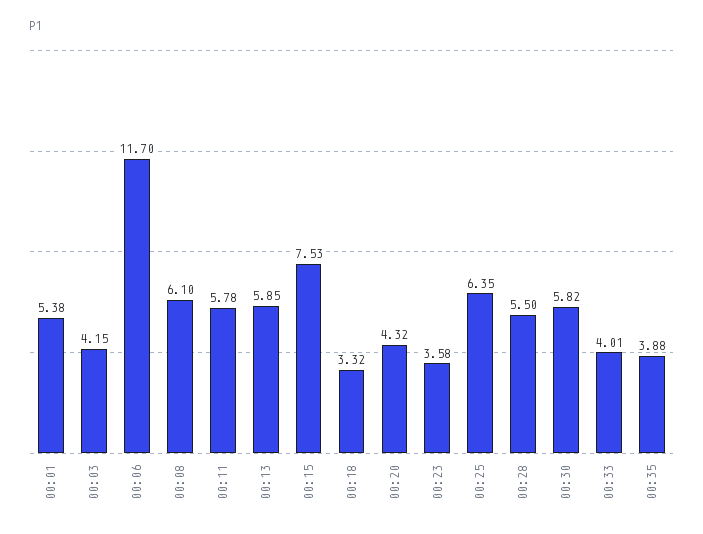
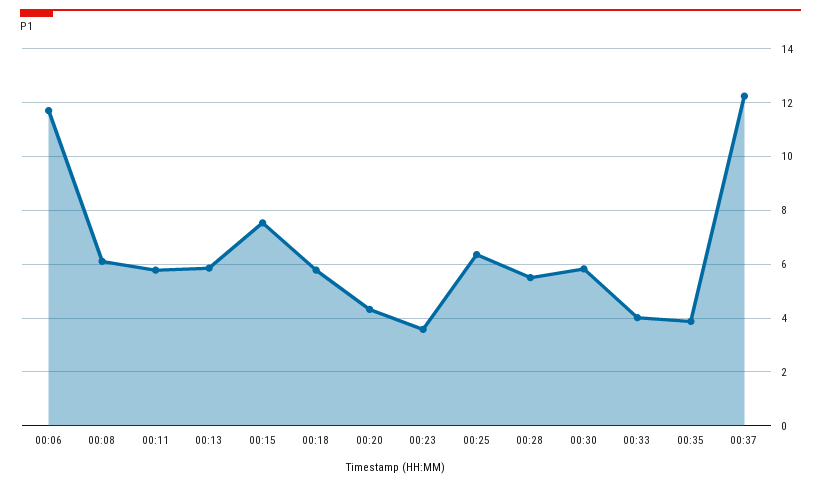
00:01: 5.38 -> none
00:03: 4.15 -> none
00:18: 3.32 -> 5.75
00:37: none -> 12.25

